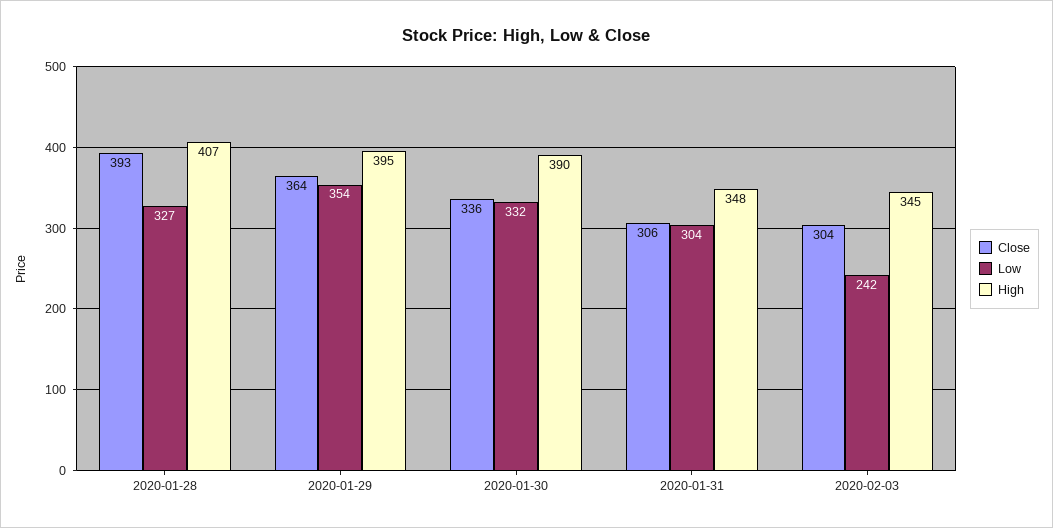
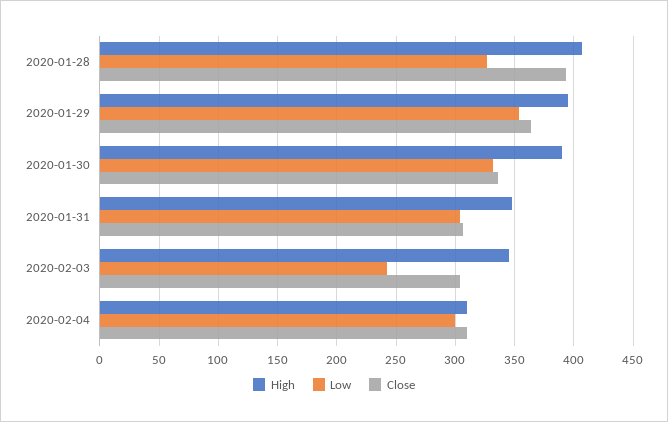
High, 2020-02-04: none -> 310
Low, 2020-02-04: none -> 300
Close, 2020-02-04: none -> 310

